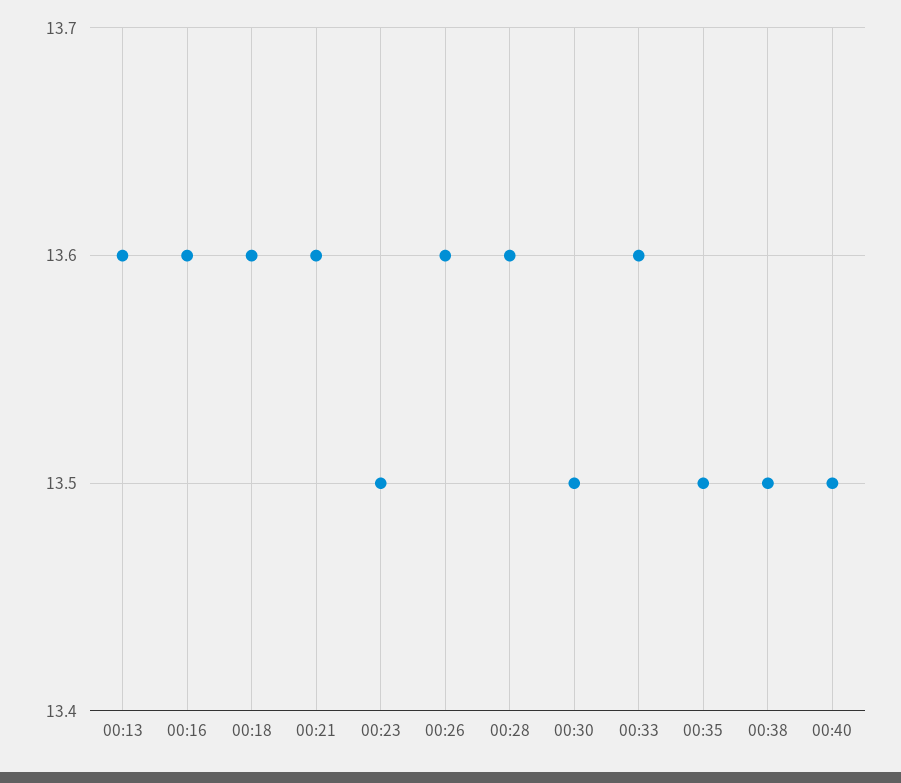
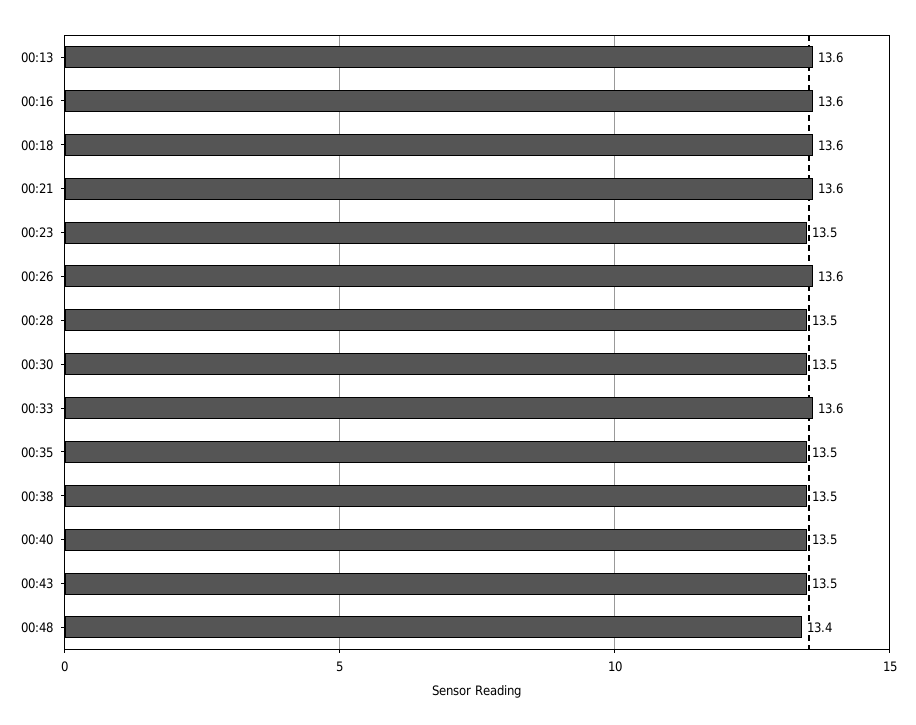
00:28: 13.6 -> 13.5
00:43: none -> 13.5
00:48: none -> 13.4

